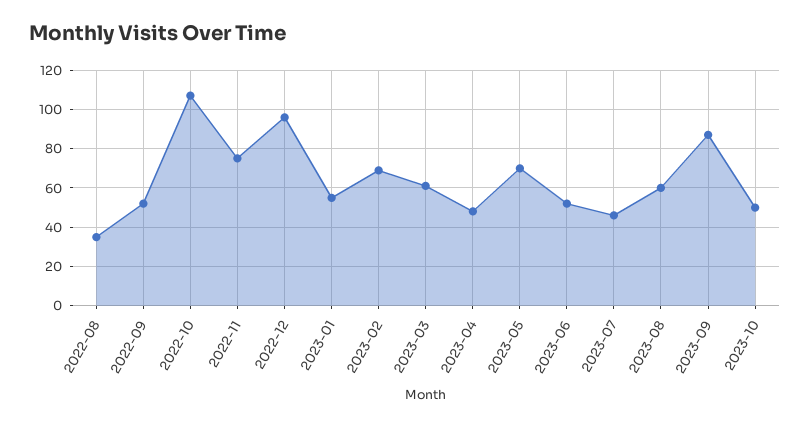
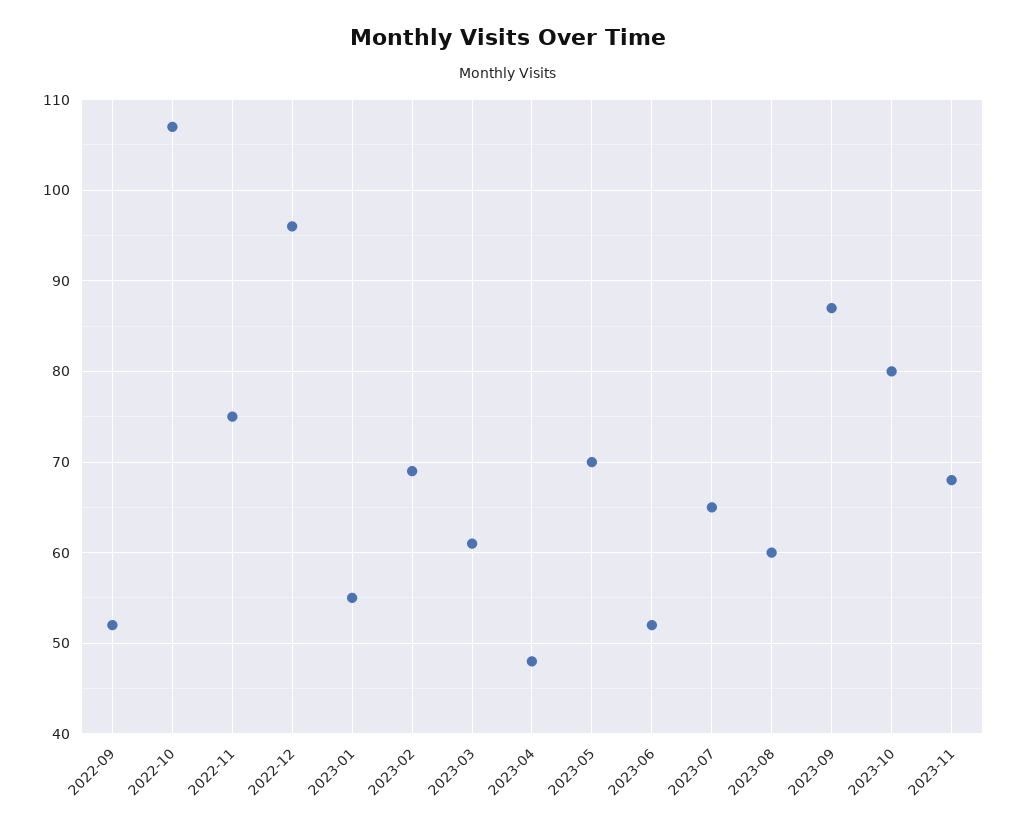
2022-08: 35 -> none
2023-07: 45 -> 65
2023-10: 50 -> 80
2023-11: none -> 68

